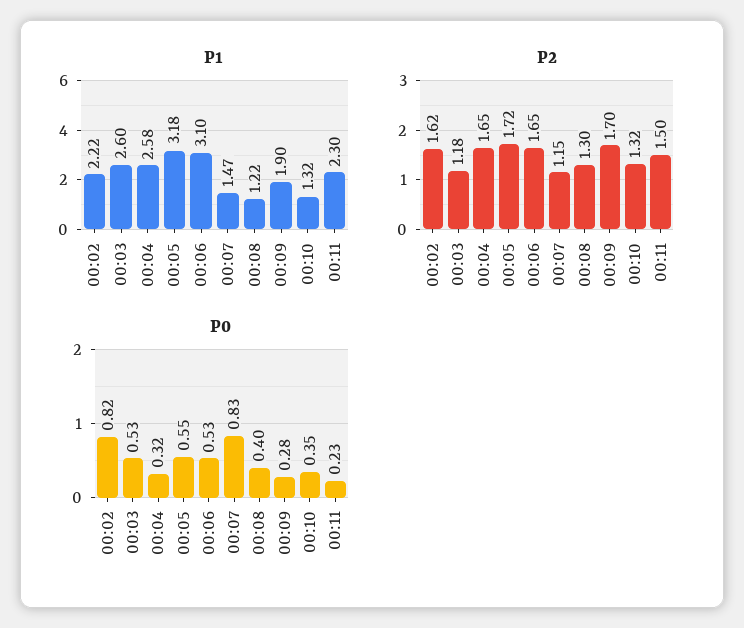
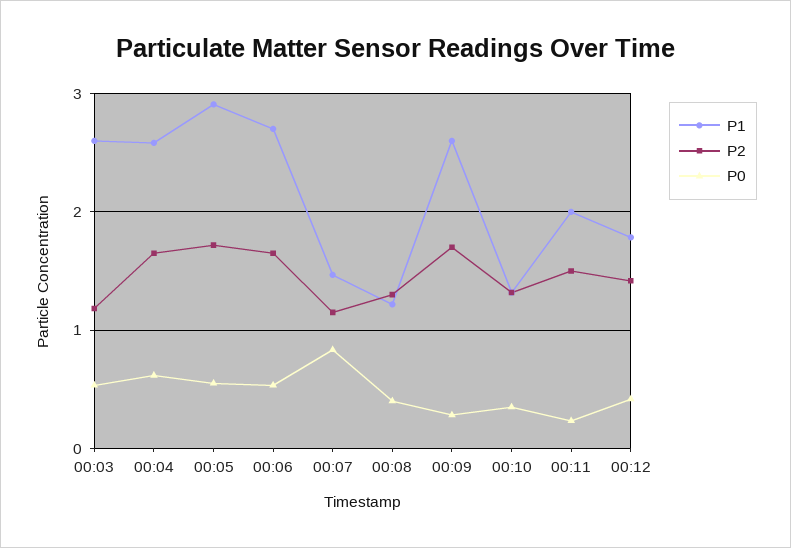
P1, 00:02: 2.22 -> none
P1, 00:05: 3.18 -> 2.9
P1, 00:06: 3.1 -> 2.7
P1, 00:09: 1.9 -> 2.6
P1, 00:11: 2.3 -> 2
P2, 00:02: 1.62 -> none
P0, 00:02: 0.82 -> none
P0, 00:04: 0.32 -> 0.6
P1, 00:12: none -> 1.8
P2, 00:12: none -> 1.4
P0, 00:12: none -> 0.4

